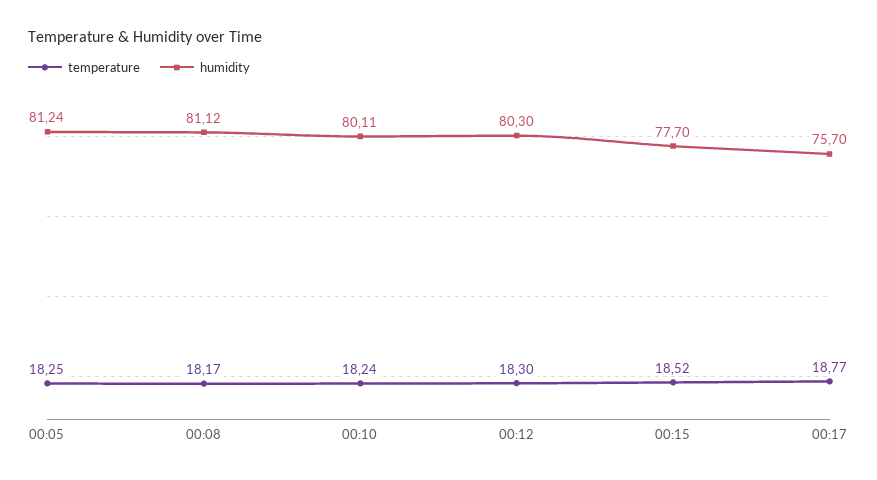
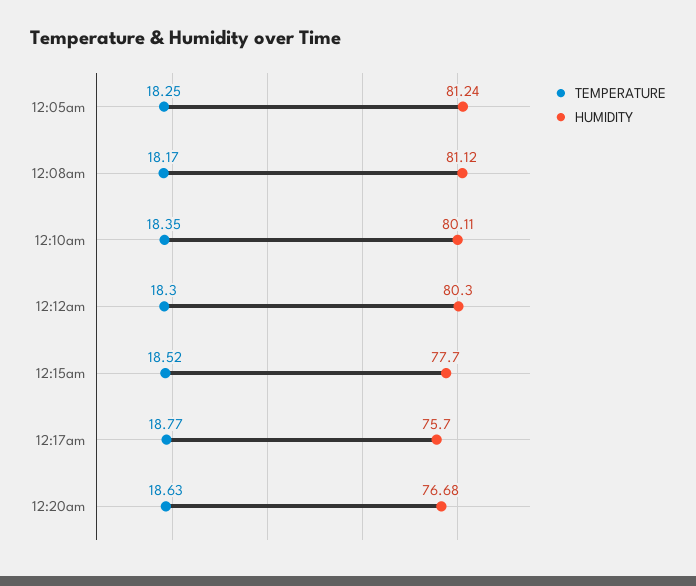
temperature, 00:10: 18.24 -> 18.35
temperature, 12:20am: none -> 18.63
humidity, 12:20am: none -> 76.68

